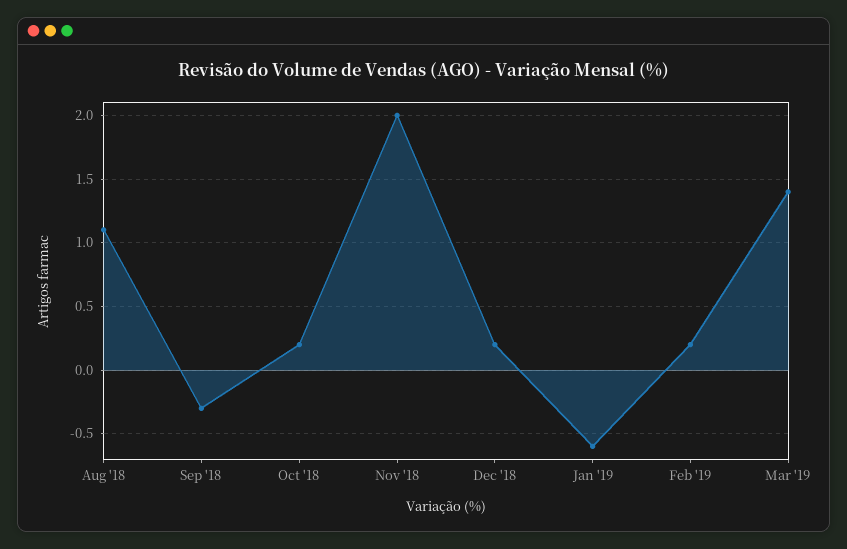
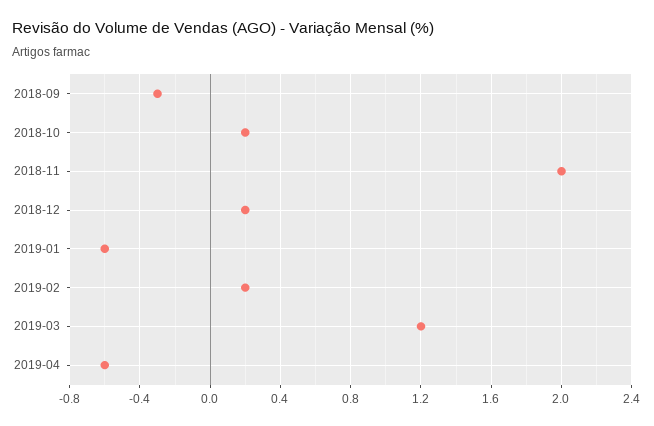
Aug '18: 1.1 -> none
Mar '19: 1.4 -> 1.2
2019-04: none -> -0.6

